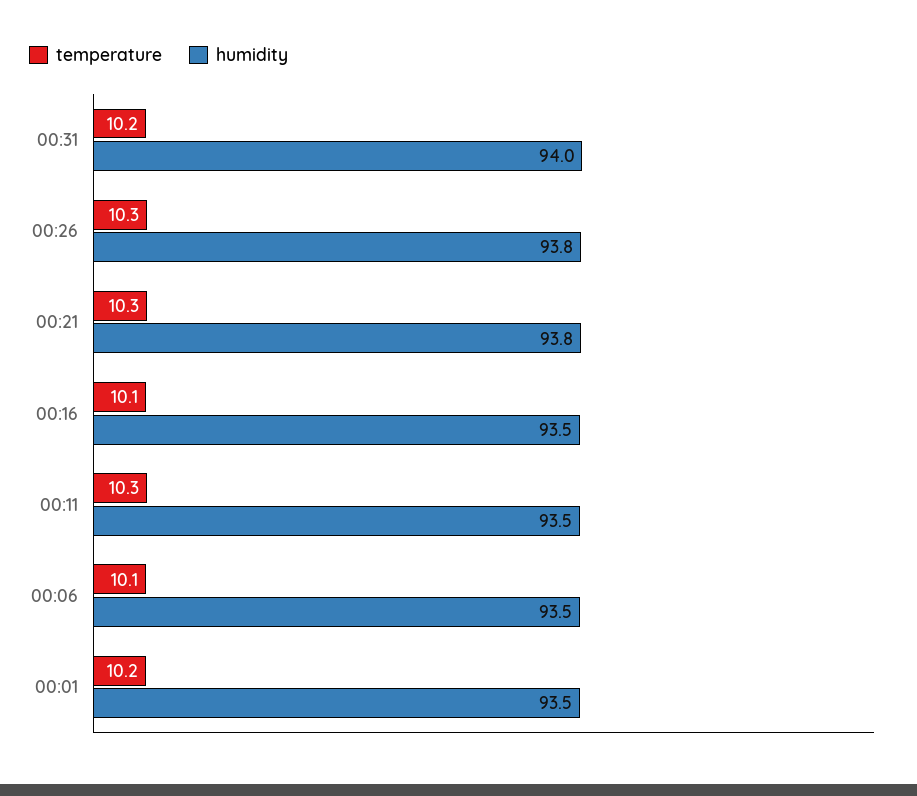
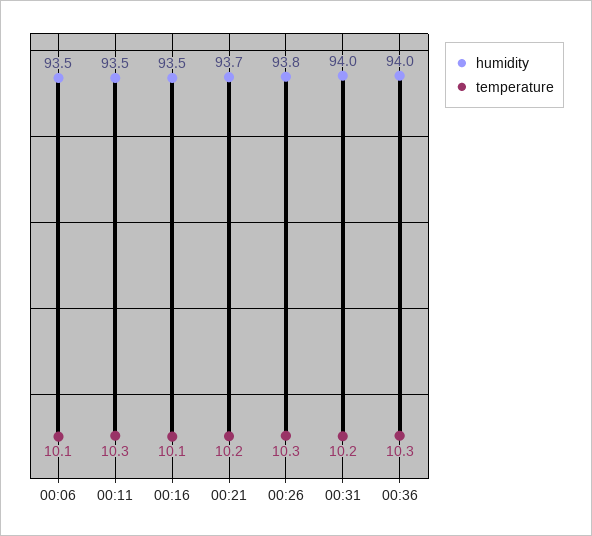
temperature, 00:21: 10.3 -> 10.2
humidity, 00:21: 93.8 -> 93.7
temperature, 00:01: 10.2 -> none
humidity, 00:01: 93.5 -> none
humidity, 00:36: none -> 94
temperature, 00:36: none -> 10.3

